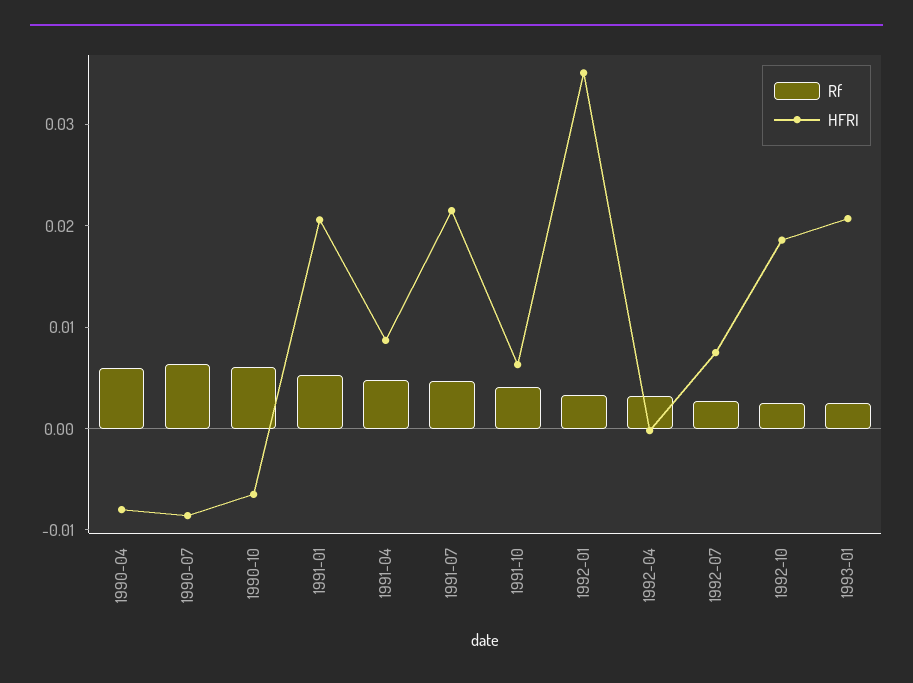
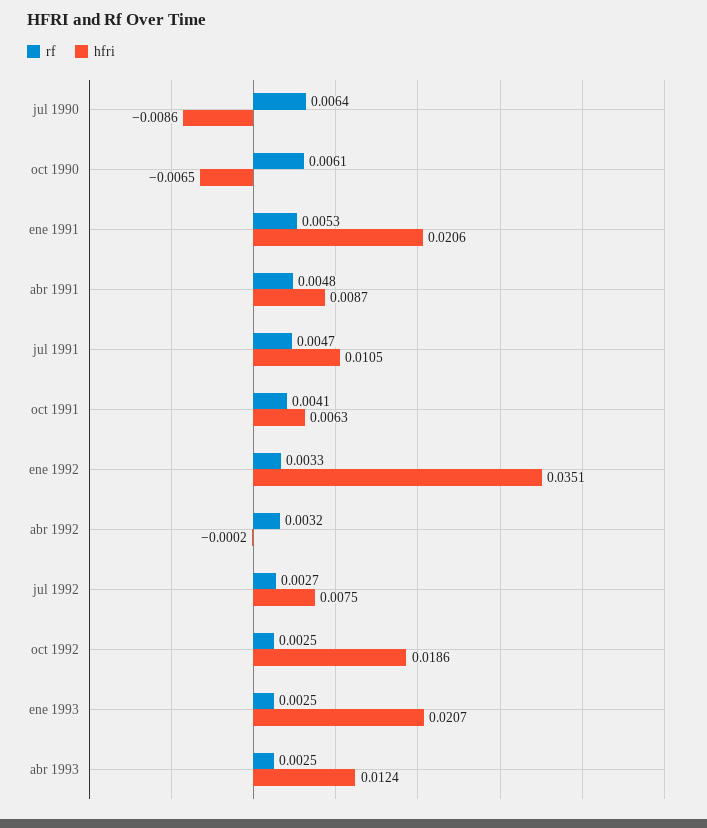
Rf, 1990-04: 0.006 -> none
HFRI, 1990-04: -0.008 -> none
HFRI, 1991-07: 0.022 -> 0.0105
Rf, abr 1993: none -> 0.0025
HFRI, abr 1993: none -> 0.0124

